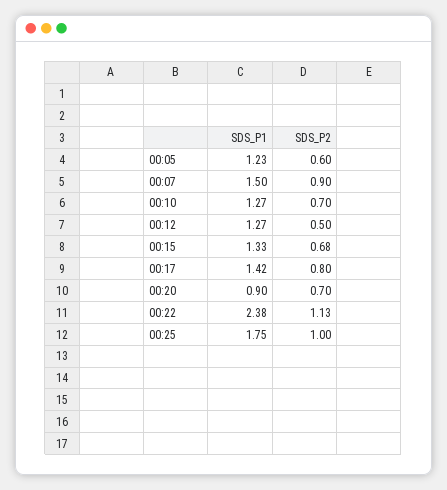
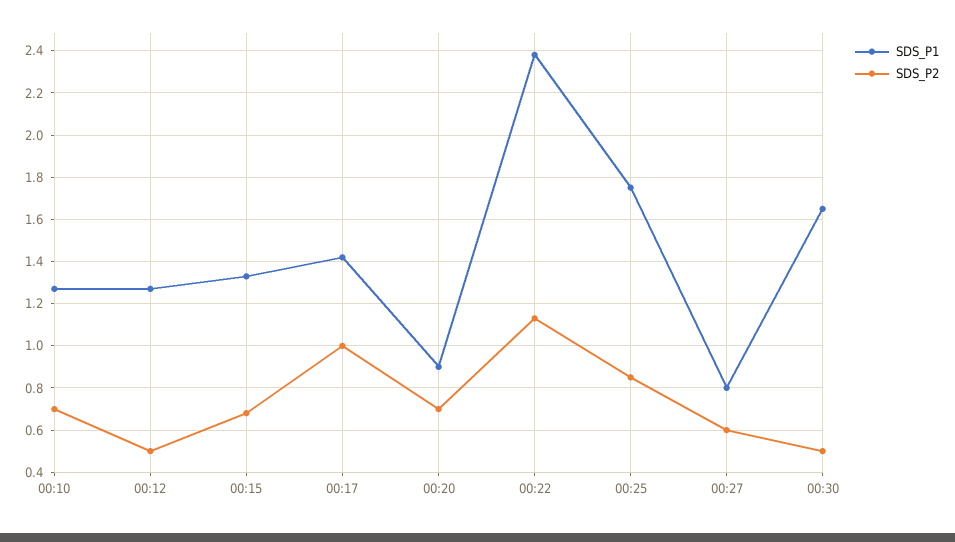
SDS_P1, 00:05: 1.23 -> none
SDS_P2, 00:05: 0.6 -> none
SDS_P1, 00:07: 1.5 -> none
SDS_P2, 00:07: 0.9 -> none
SDS_P2, 00:17: 0.8 -> 1
SDS_P2, 00:25: 1 -> 0.85
SDS_P1, 00:27: none -> 0.8
SDS_P2, 00:27: none -> 0.6
SDS_P1, 00:30: none -> 1.65
SDS_P2, 00:30: none -> 0.5

